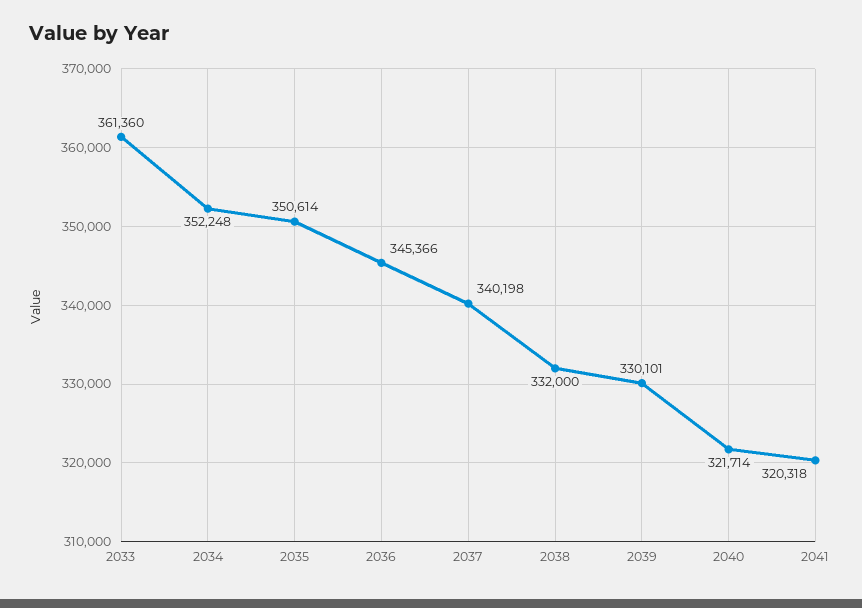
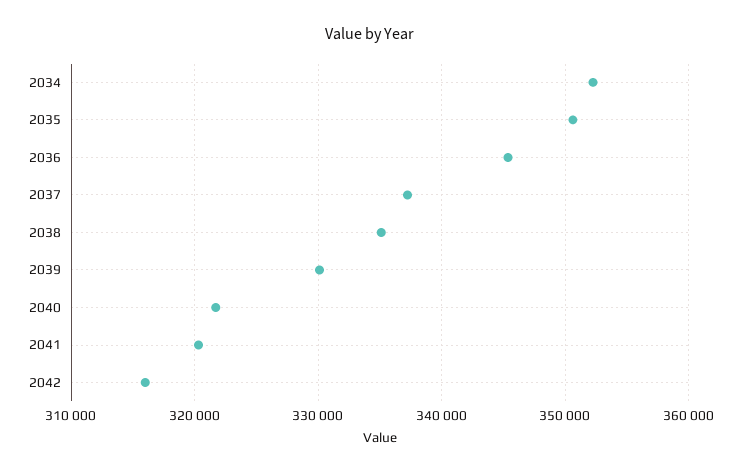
2033: 361360 -> none
2037: 340198 -> 337000
2038: 332000 -> 335000
2042: none -> 316000

